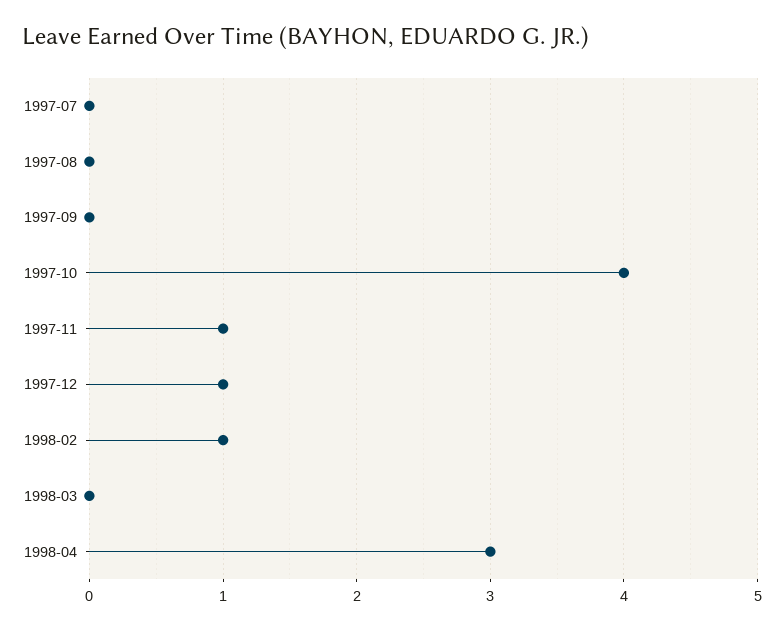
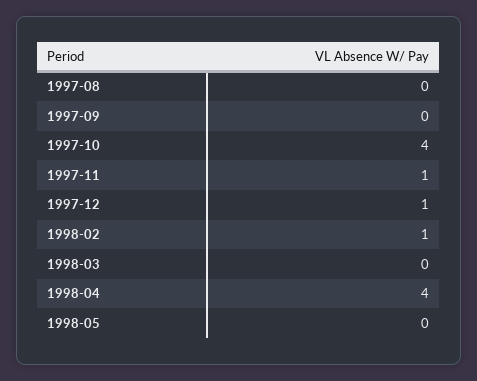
1997-07: 0 -> none
1998-04: 3 -> 4
1998-05: none -> 0

